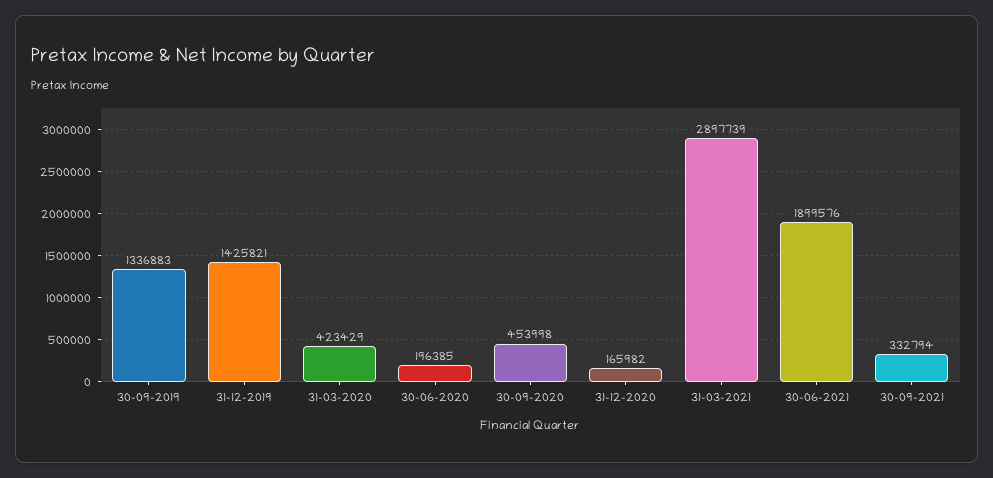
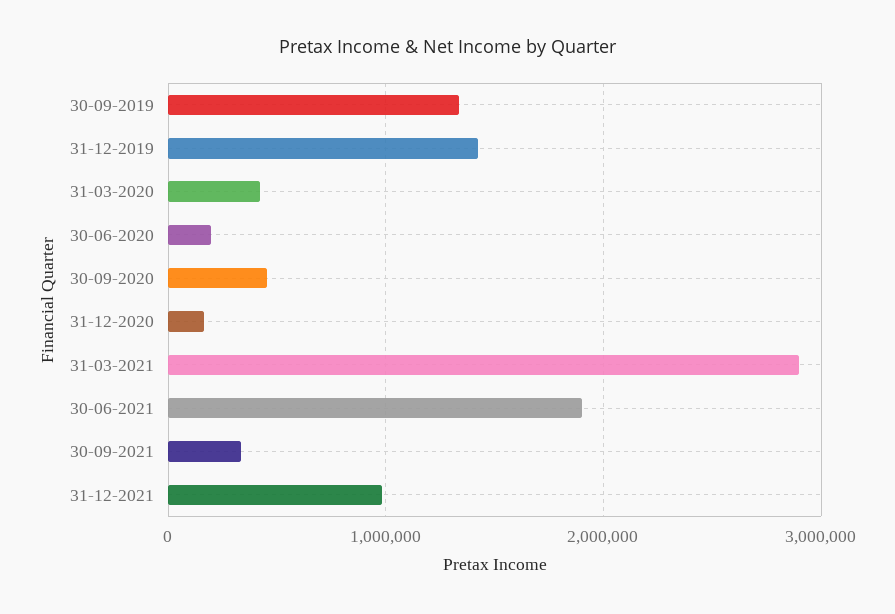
31-12-2021: none -> 1000000

